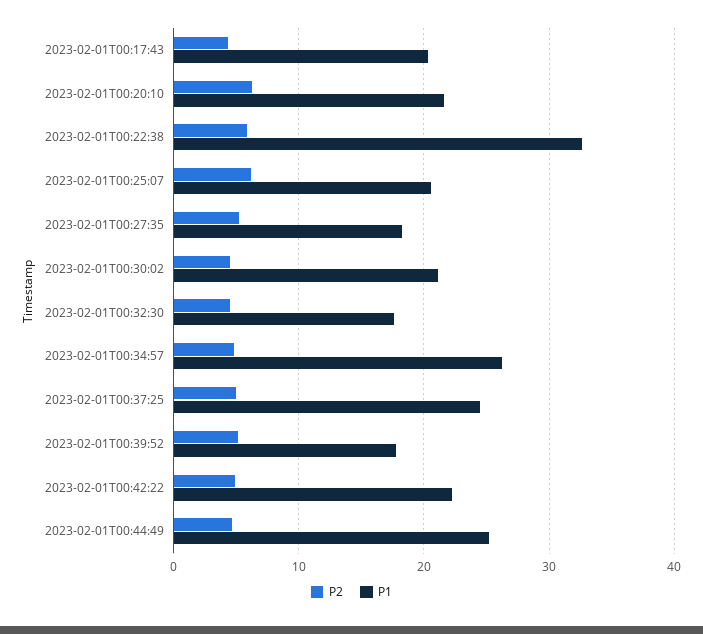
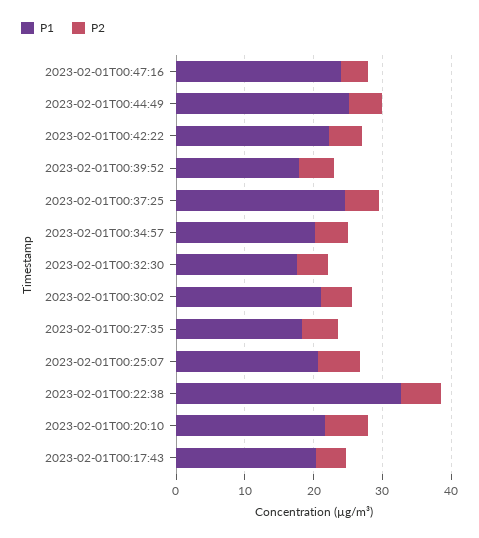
P1, 2023-02-01T00:34:57: 26 -> 20
P1, 2023-02-01T00:47:16: none -> 24
P2, 2023-02-01T00:47:16: none -> 4

